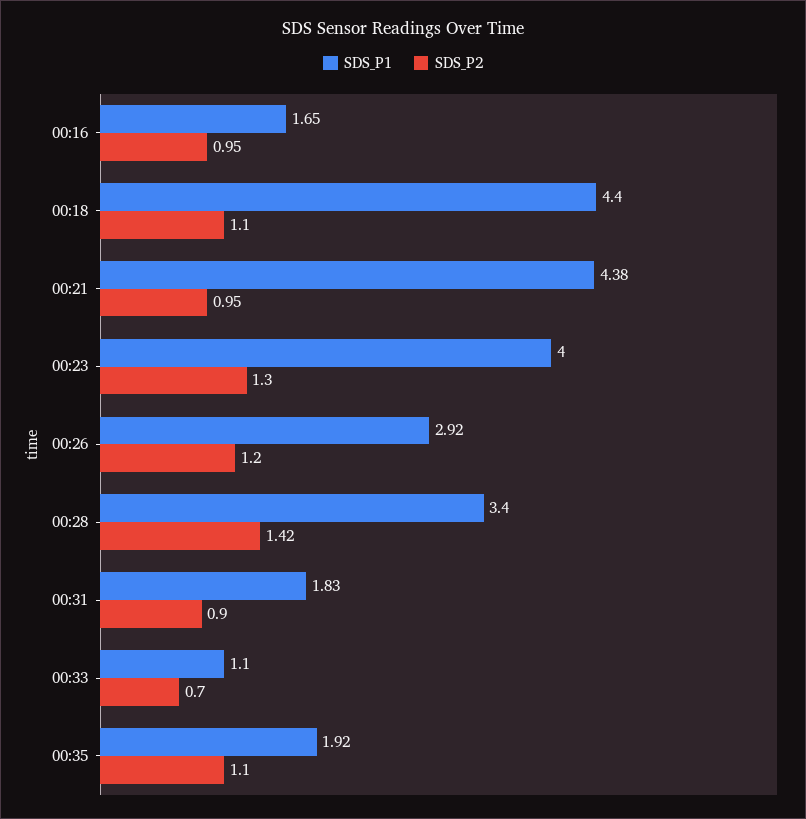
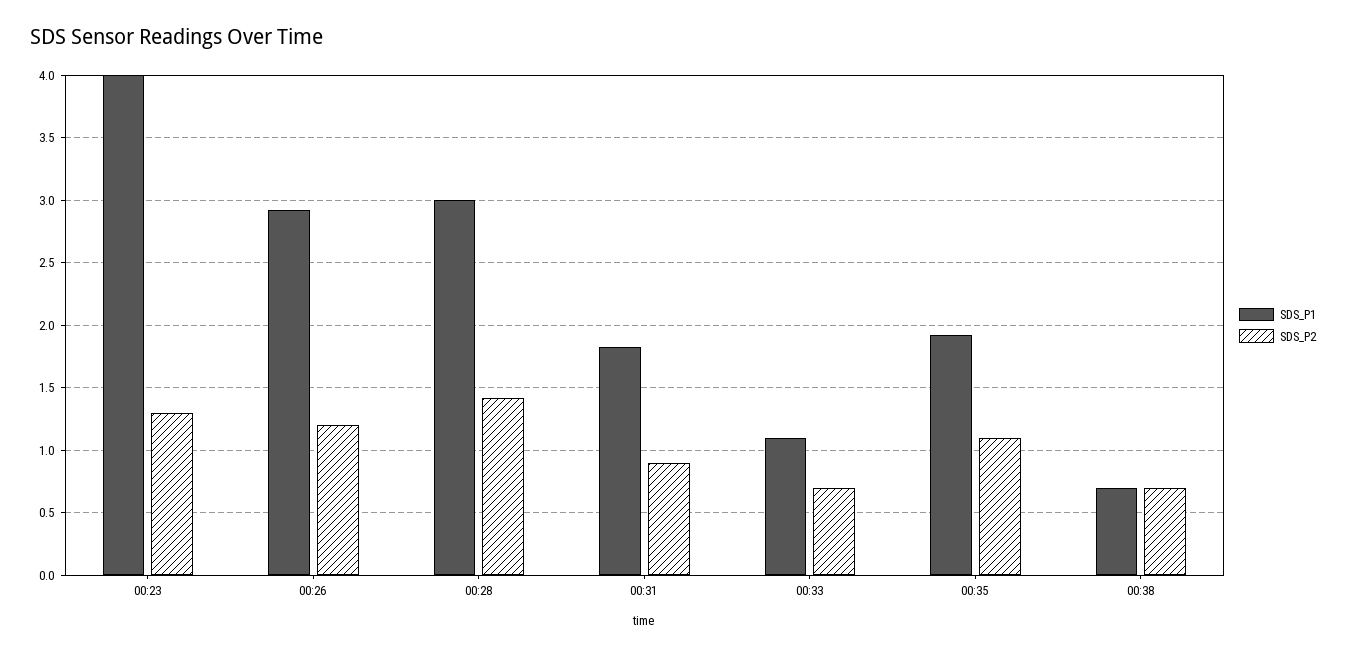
SDS_P1, 00:16: 1.65 -> none
SDS_P2, 00:16: 0.95 -> none
SDS_P1, 00:18: 4.4 -> none
SDS_P2, 00:18: 1.1 -> none
SDS_P1, 00:21: 4.38 -> none
SDS_P2, 00:21: 0.95 -> none
SDS_P1, 00:28: 3.4 -> 3
SDS_P1, 00:38: none -> 0.7
SDS_P2, 00:38: none -> 0.7

